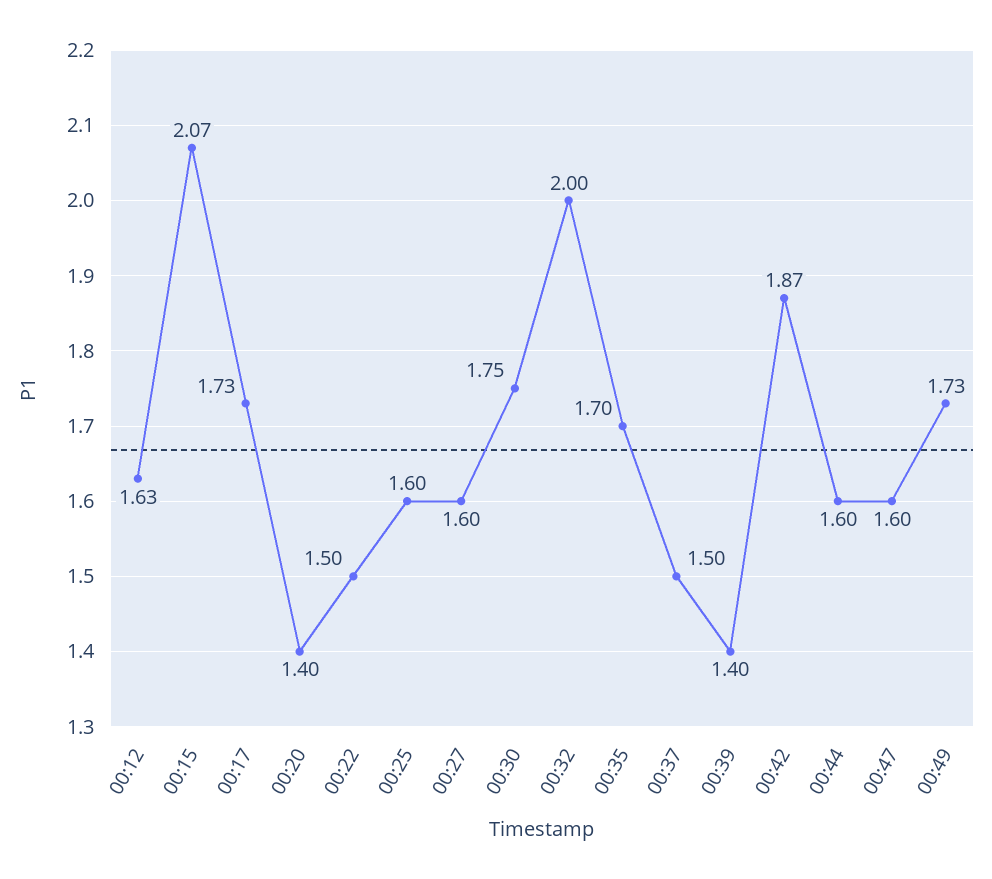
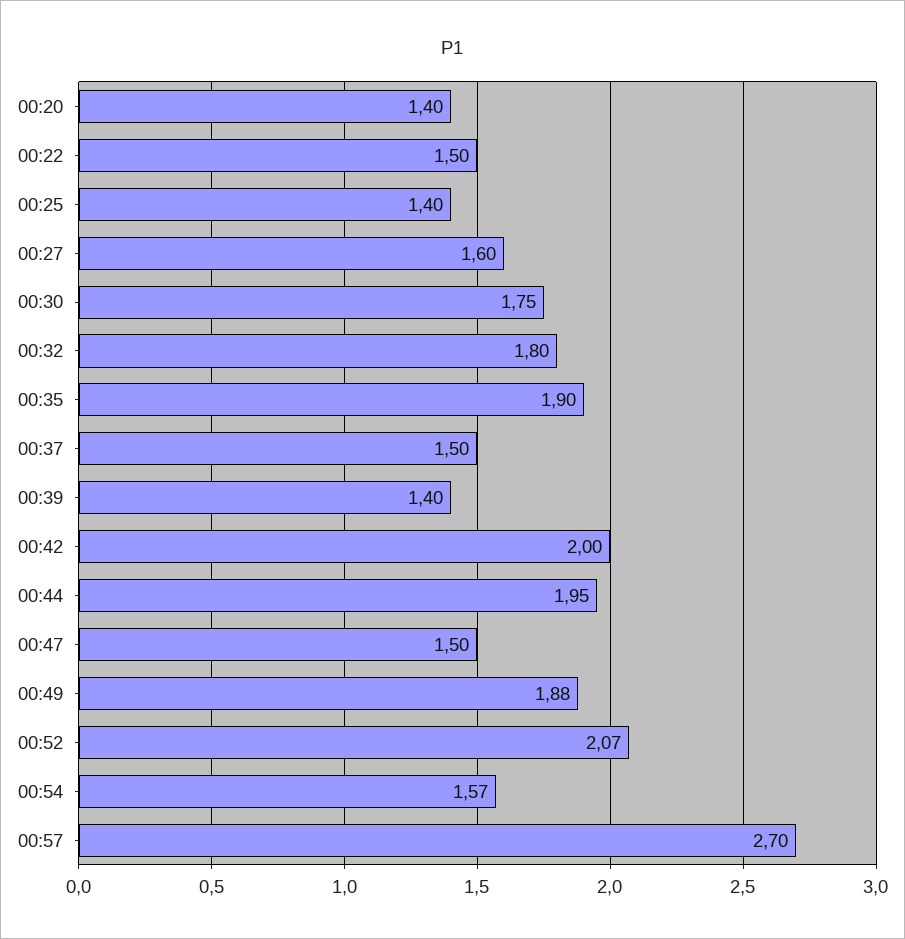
00:12: 1.63 -> none
00:15: 2.07 -> none
00:17: 1.73 -> none
00:25: 1.6 -> 1.4
00:32: 2 -> 1.8
00:35: 1.7 -> 1.9
00:42: 1.87 -> 2
00:44: 1.6 -> 1.95
00:47: 1.6 -> 1.5
00:49: 1.73 -> 1.88
00:52: none -> 2.07
00:54: none -> 1.57
00:57: none -> 2.7

